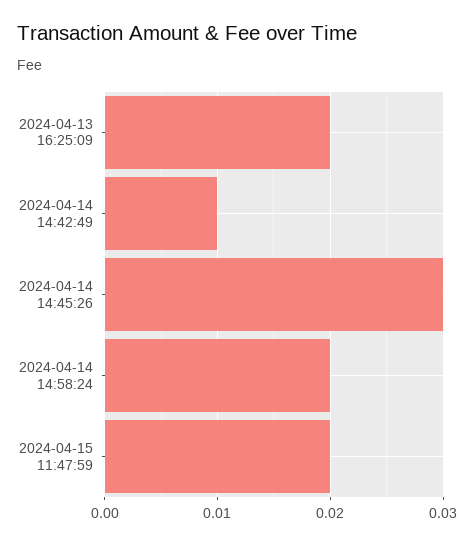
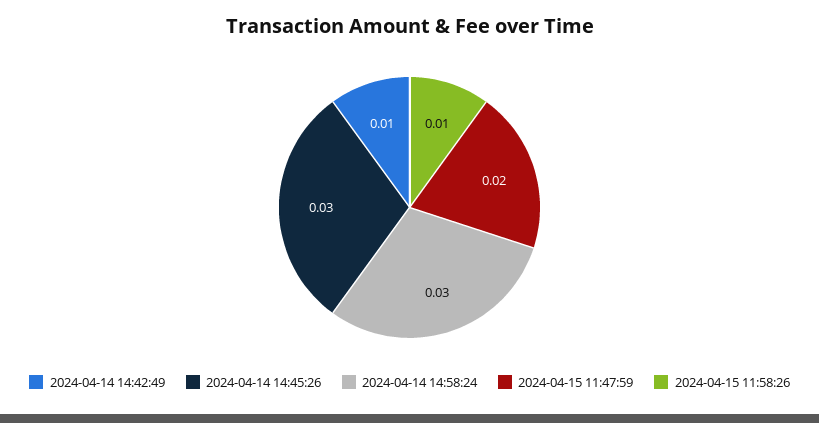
2024-04-13 16:25:09: 0.02 -> none
2024-04-14 14:58:24: 0.02 -> 0.03
2024-04-15 11:58:26: none -> 0.01

